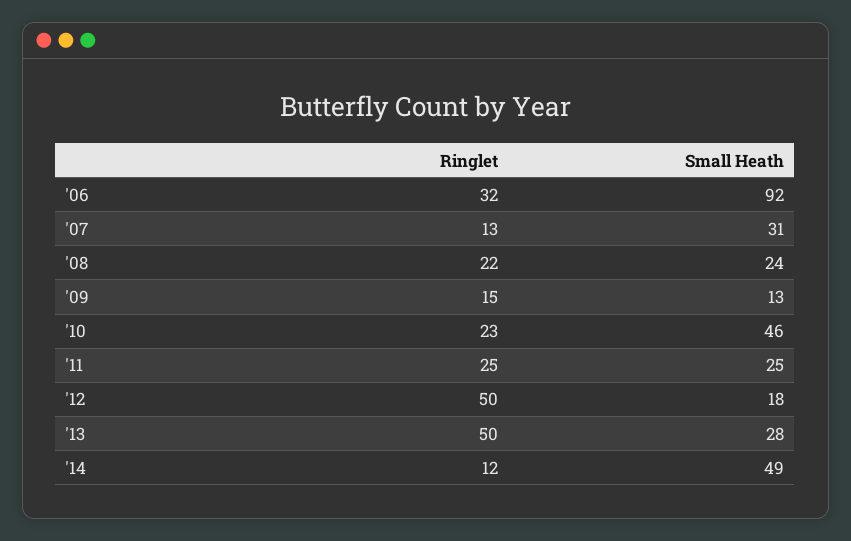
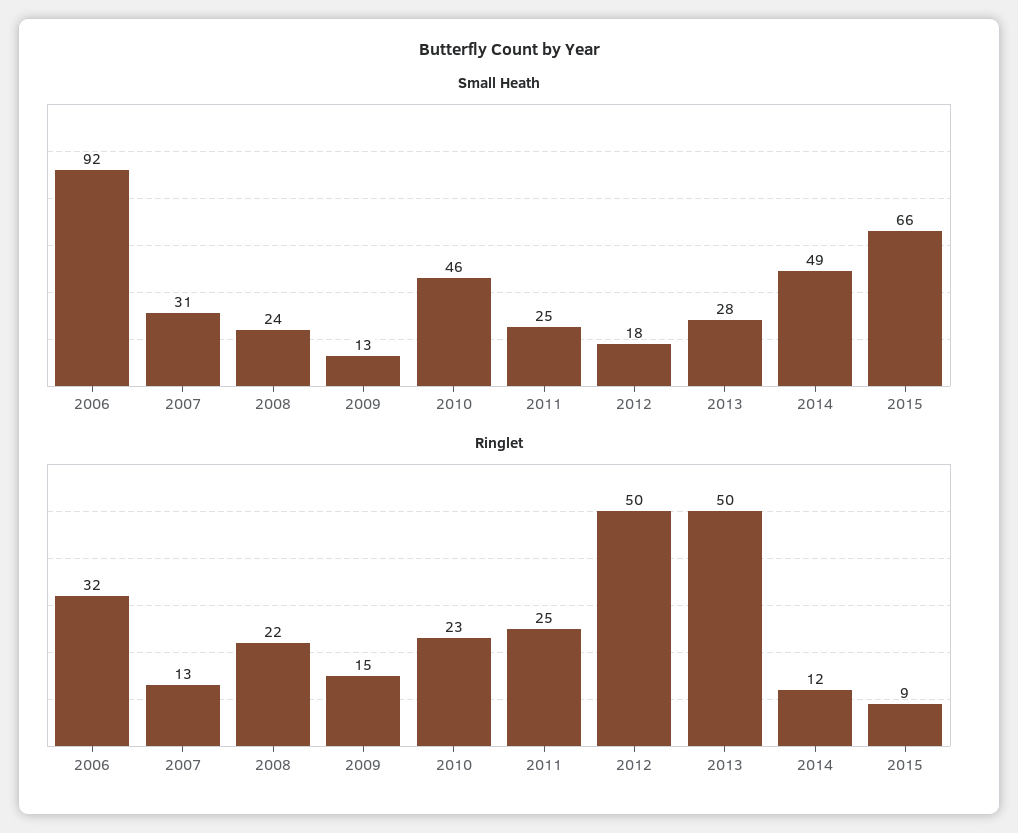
Small Heath, 2015: none -> 66
Ringlet, 2015: none -> 9

